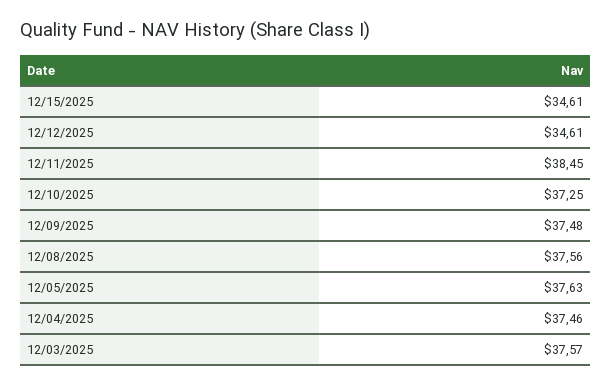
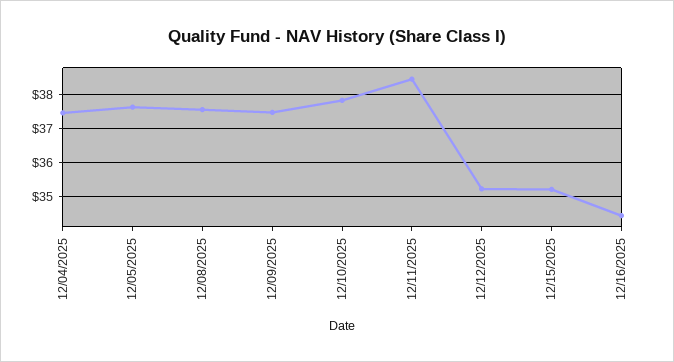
12/15/2025: 34.61 -> 35.2
12/12/2025: 34.61 -> 35.2
12/10/2025: 37.25 -> 37.8
12/03/2025: 37.57 -> none
12/16/2025: none -> 34.4

